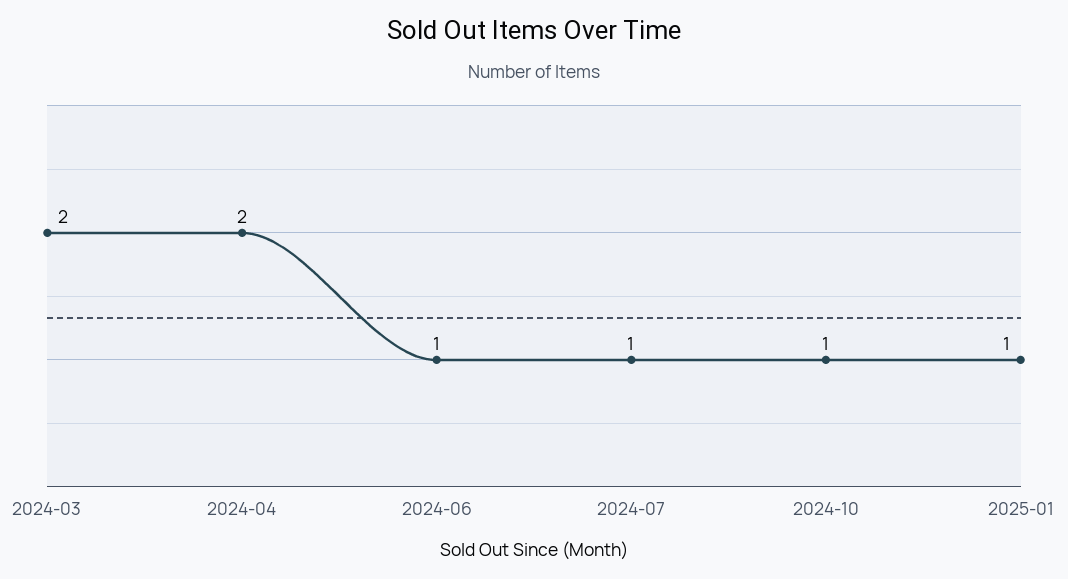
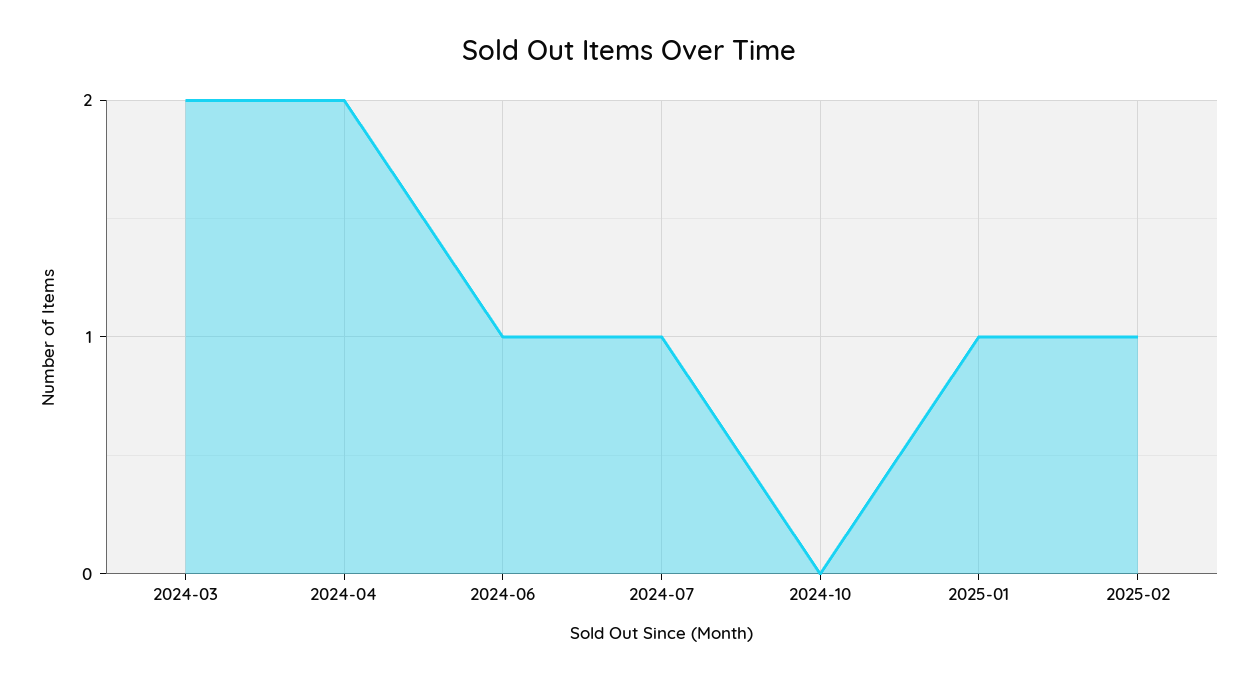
2024-10: 1 -> 0
2025-02: none -> 1

